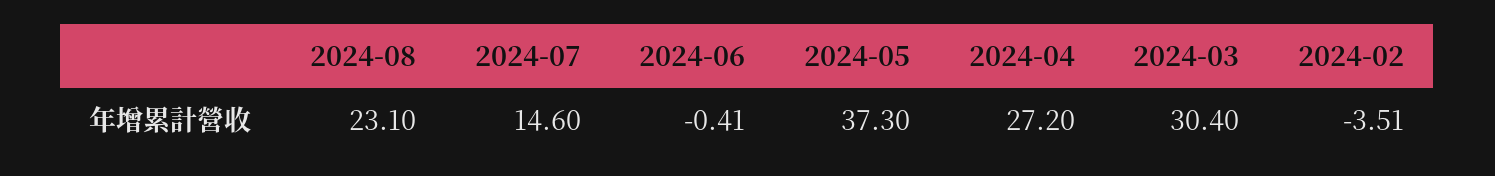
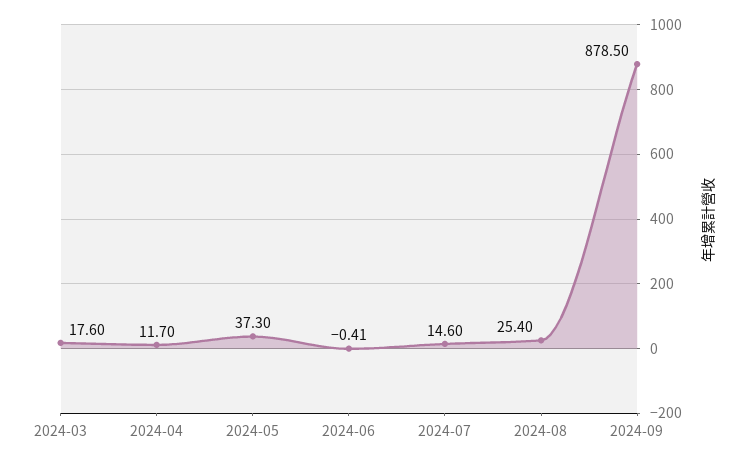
2024-08: 23.1 -> 25.4
2024-04: 27.2 -> 11.7
2024-03: 30.4 -> 17.6
2024-02: -3.51 -> none
2024-09: none -> 878.5

